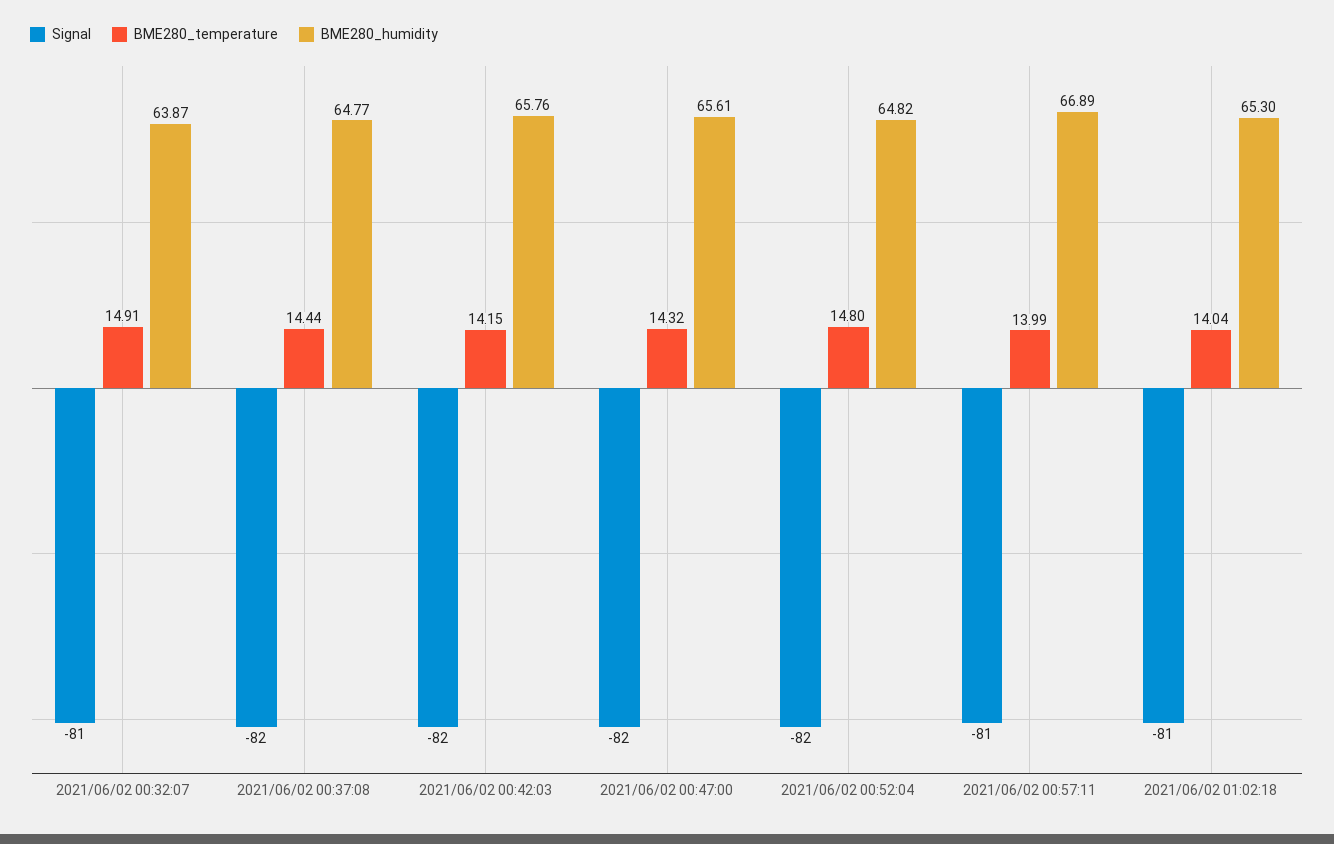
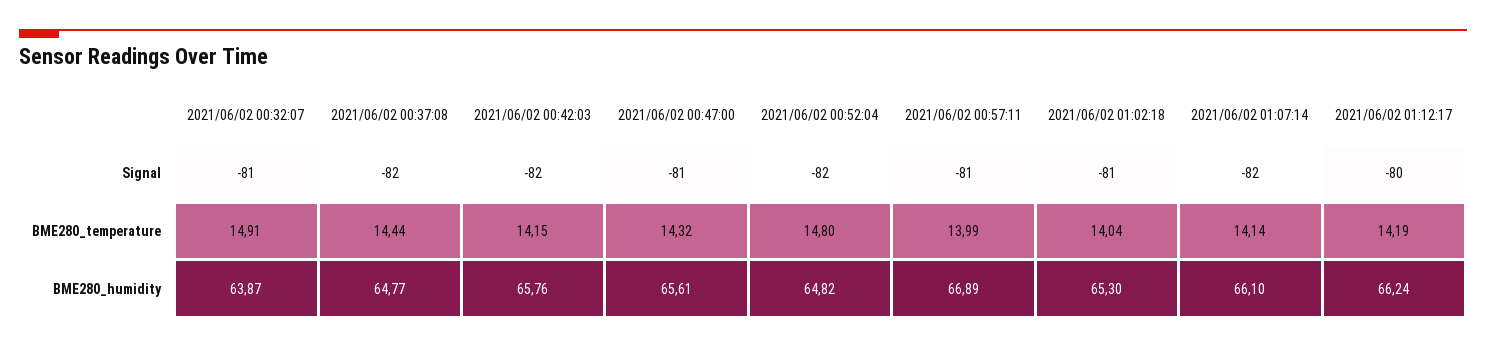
Signal, 2021/06/02 00:47:00: -82 -> -81
Signal, 2021/06/02 01:07:14: none -> -82
Signal, 2021/06/02 01:12:17: none -> -80
BME280_temperature, 2021/06/02 01:07:14: none -> 14.14
BME280_temperature, 2021/06/02 01:12:17: none -> 14.19
BME280_humidity, 2021/06/02 01:07:14: none -> 66.1
BME280_humidity, 2021/06/02 01:12:17: none -> 66.24

